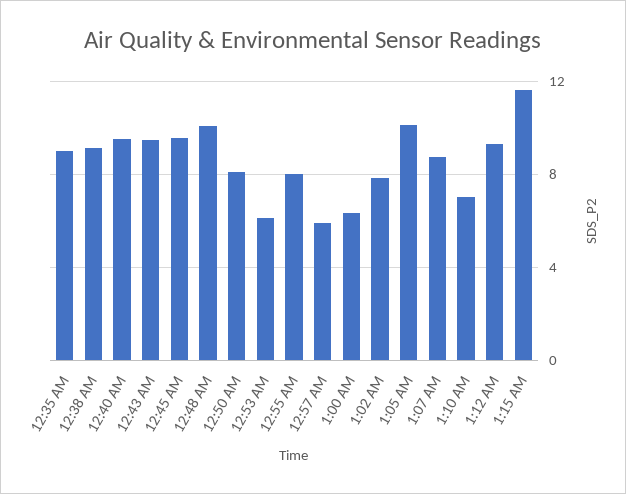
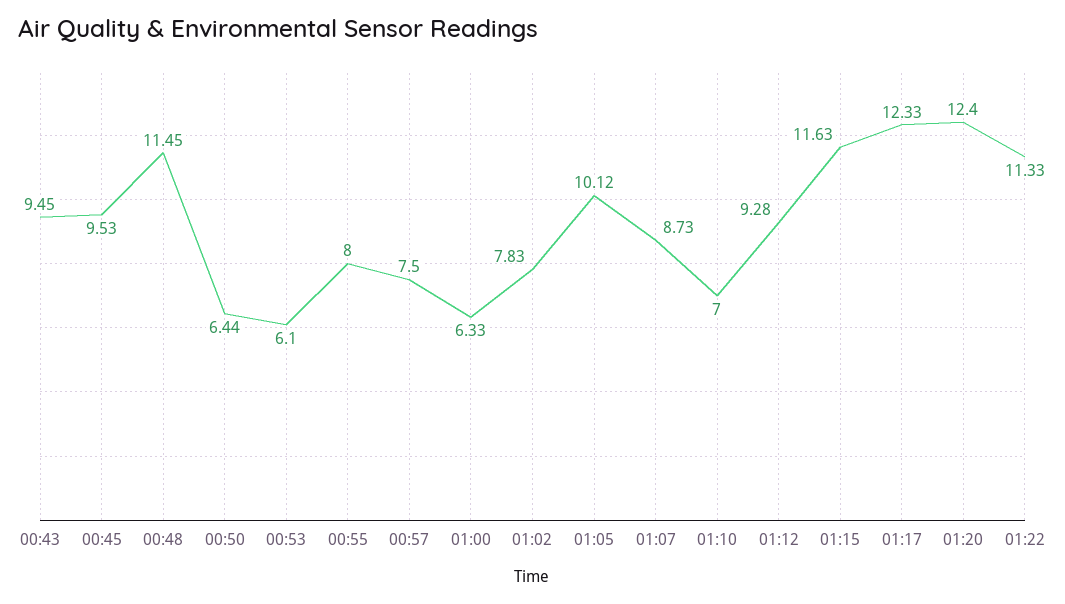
12:35 AM: 9 -> none
12:38 AM: 9 -> none
12:40 AM: 9.5 -> none
12:48 AM: 10 -> 11.45
12:50 AM: 8 -> 6.44
12:57 AM: 6 -> 7.5
01:17: none -> 12.33
01:20: none -> 12.4
01:22: none -> 11.33

